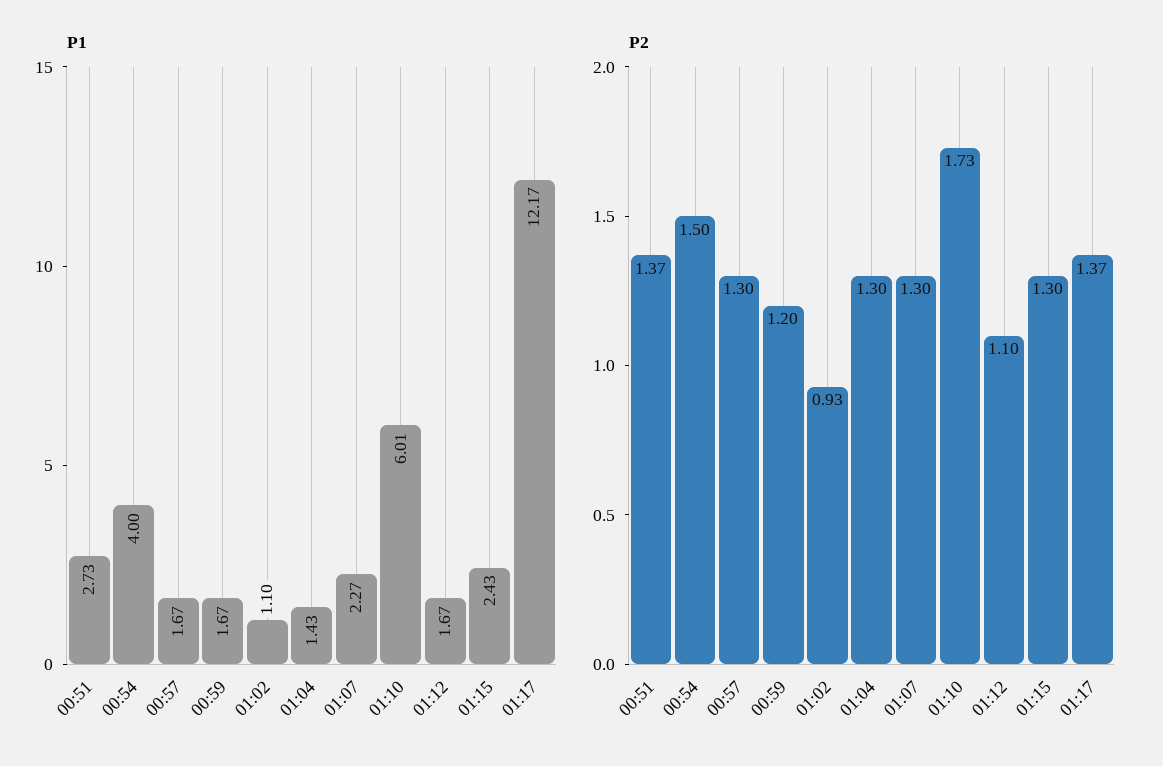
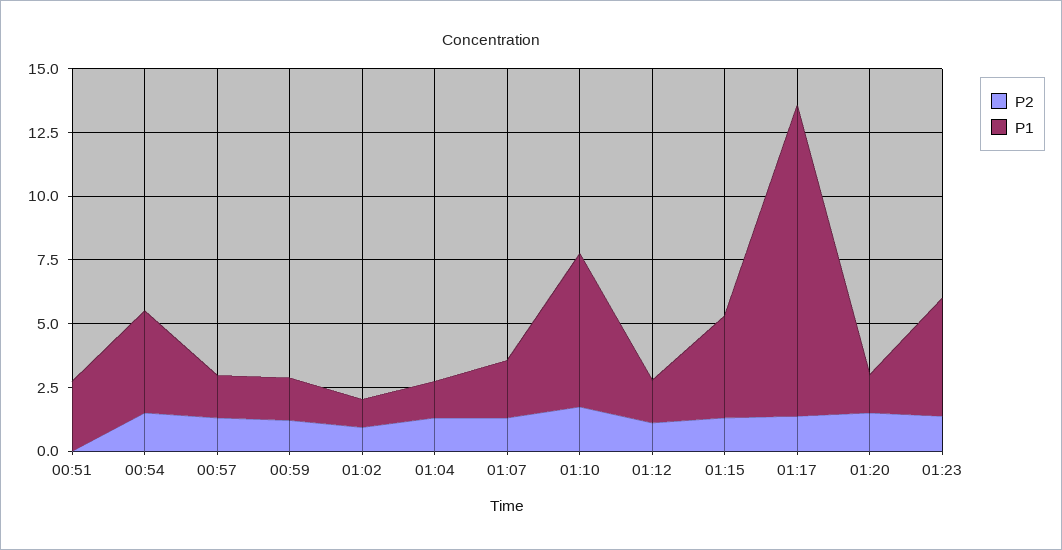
P1, 01:15: 2.43 -> 4
P2, 00:51: 1.37 -> 0
P2, 01:20: none -> 1.5
P1, 01:20: none -> 1.5
P2, 01:23: none -> 1.5
P1, 01:23: none -> 4.5

